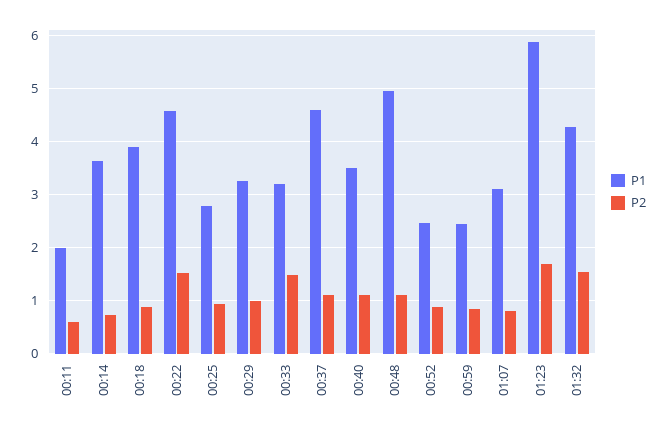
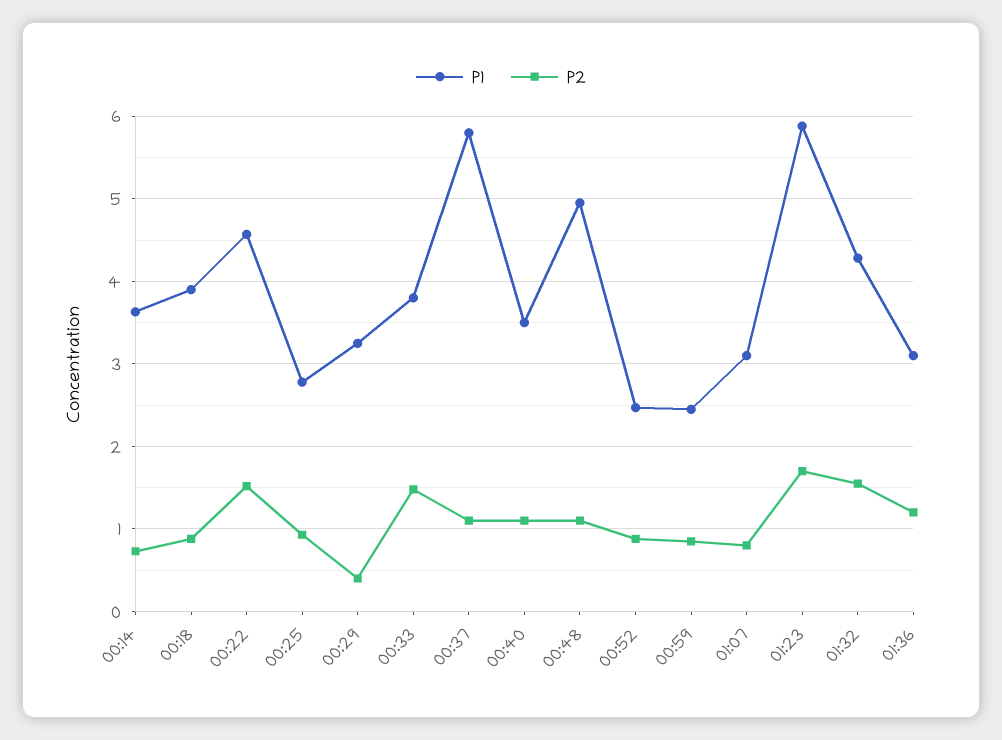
P1, 00:11: 2 -> none
P2, 00:11: 0.6 -> none
P2, 00:29: 1 -> 0.4
P1, 00:33: 3.2 -> 3.8
P1, 00:37: 4.6 -> 5.8
P1, 01:36: none -> 3.1
P2, 01:36: none -> 1.2

